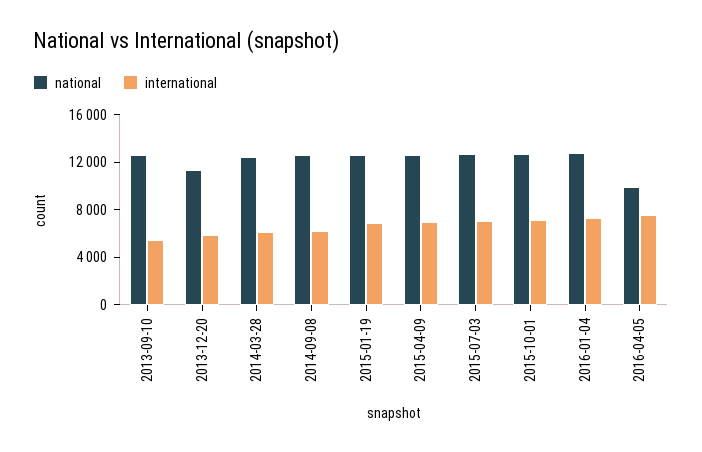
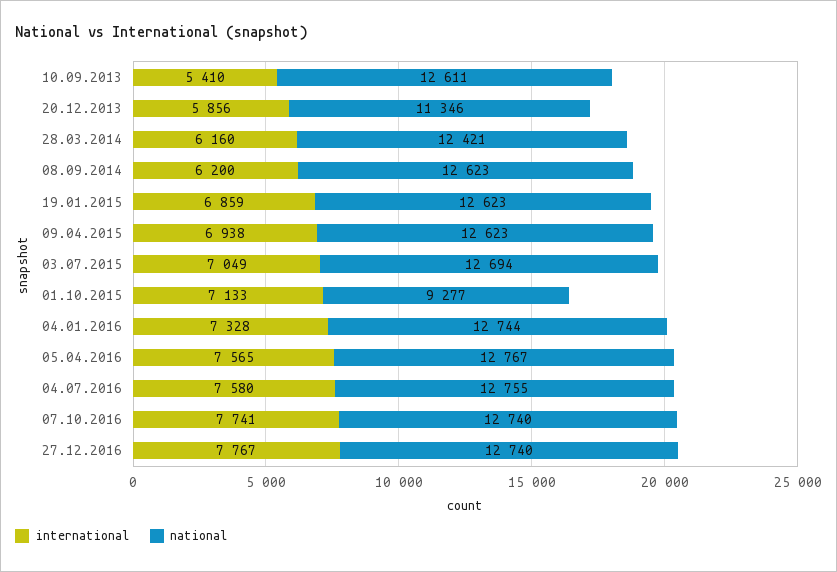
national, 2015-10-01: 13000 -> 9277
national, 2016-04-05: 10000 -> 12767
international, 04.07.2016: none -> 7580
national, 04.07.2016: none -> 12755
international, 07.10.2016: none -> 7741
national, 07.10.2016: none -> 12740
international, 27.12.2016: none -> 7767
national, 27.12.2016: none -> 12740

